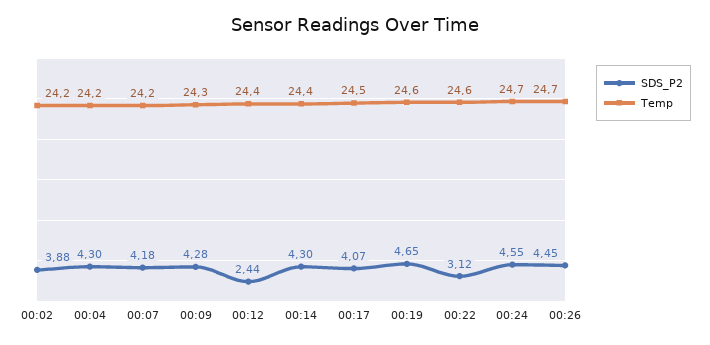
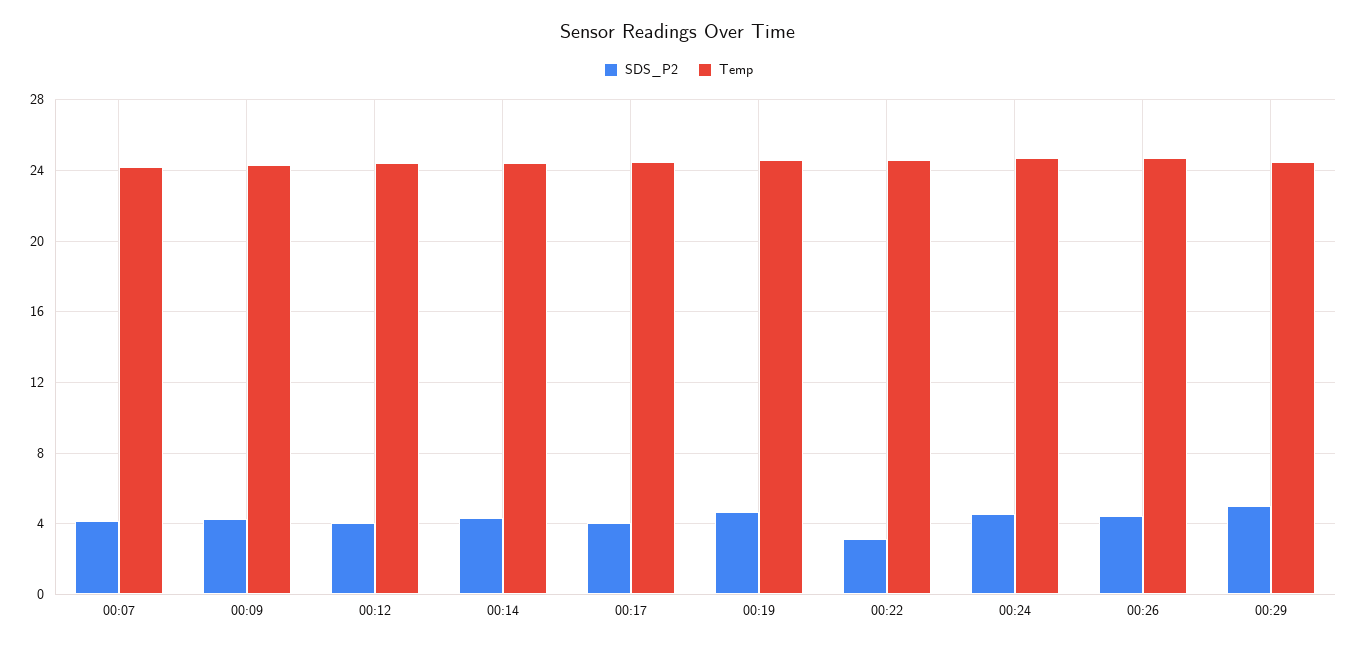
SDS_P2, 00:02: 3.88 -> none
Temp, 00:02: 24.2 -> none
SDS_P2, 00:04: 4.3 -> none
Temp, 00:04: 24.2 -> none
SDS_P2, 00:12: 2.44 -> 4
SDS_P2, 00:29: none -> 5
Temp, 00:29: none -> 24.5

